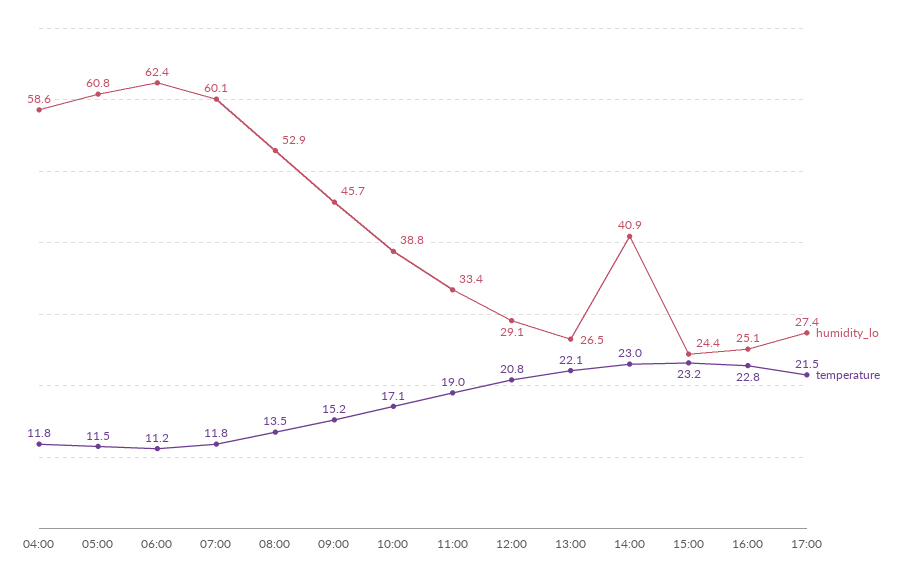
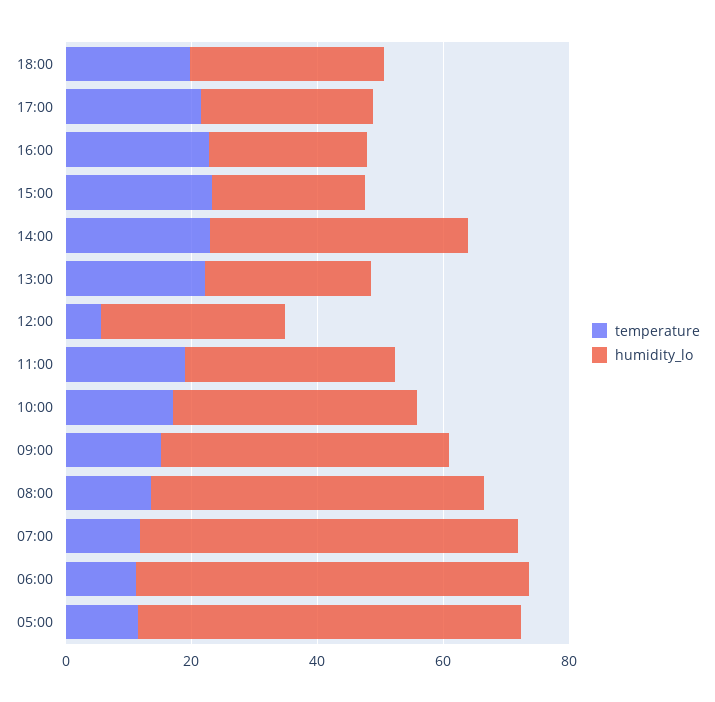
humidity_lo, 04:00: 58.6 -> none
temperature, 04:00: 11.8 -> none
temperature, 12:00: 20.8 -> 5
temperature, 18:00: none -> 20
humidity_lo, 18:00: none -> 30

